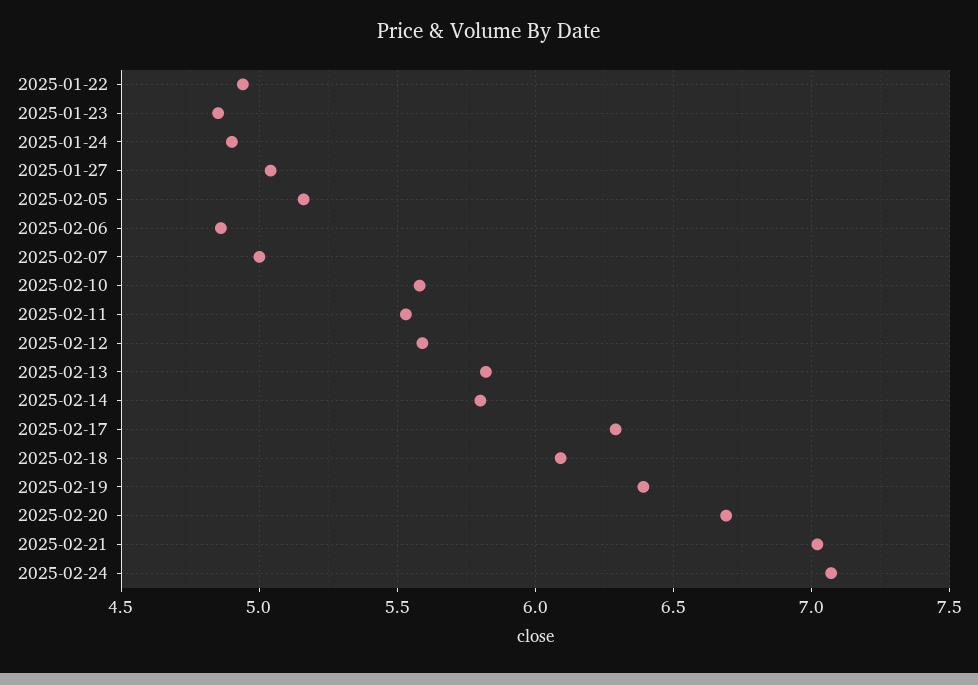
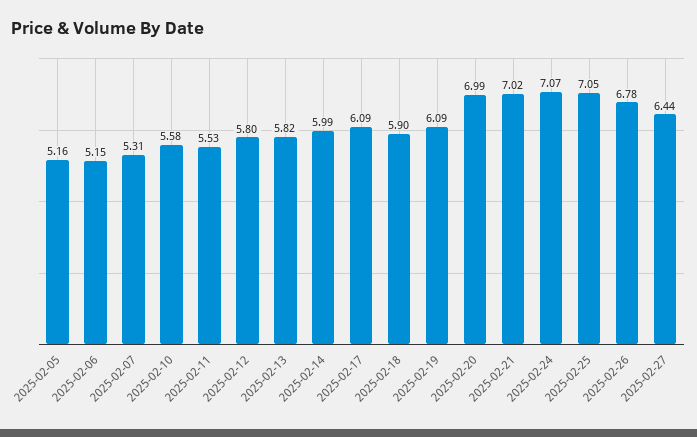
2025-01-22: 4.95 -> none
2025-01-23: 4.85 -> none
2025-01-24: 4.9 -> none
2025-01-27: 5.05 -> none
2025-02-06: 4.85 -> 5.15
2025-02-07: 5 -> 5.31
2025-02-12: 5.6 -> 5.8
2025-02-14: 5.8 -> 5.99
2025-02-17: 6.3 -> 6.09
2025-02-18: 6.1 -> 5.9
2025-02-19: 6.4 -> 6.09
2025-02-20: 6.7 -> 6.99
2025-02-25: none -> 7.05
2025-02-26: none -> 6.78
2025-02-27: none -> 6.44

